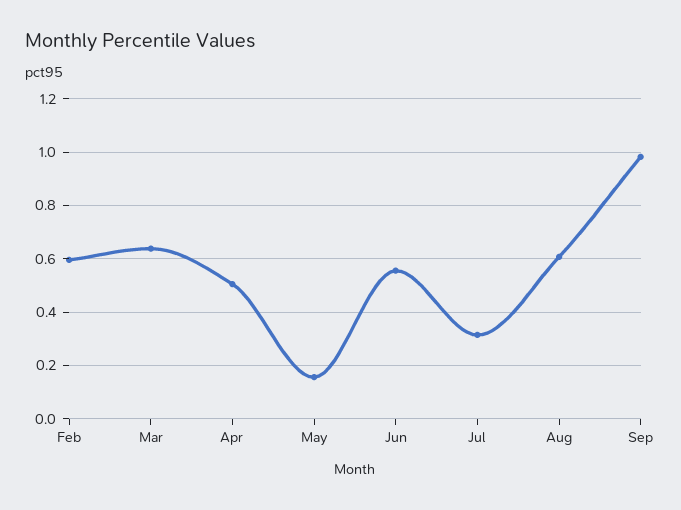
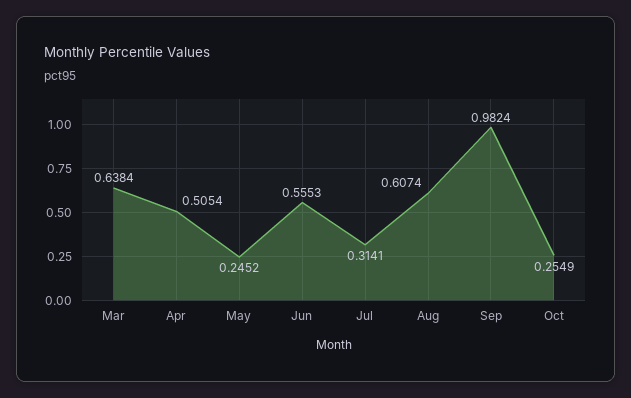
Feb: 0.6 -> none
May: 0.15 -> 0.2452
Oct: none -> 0.2549

